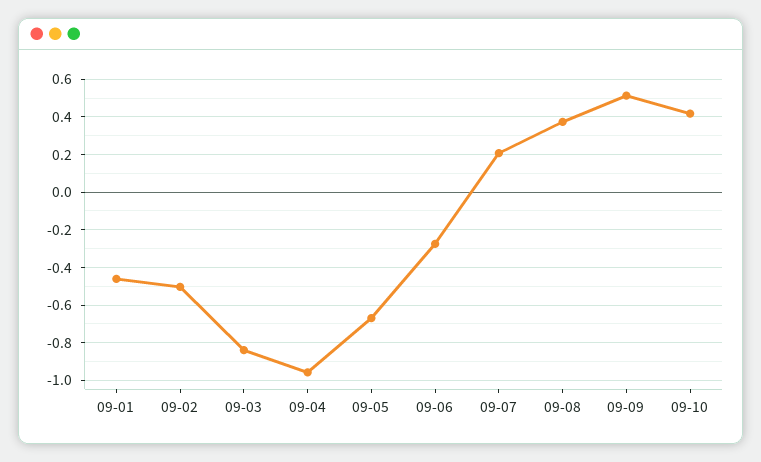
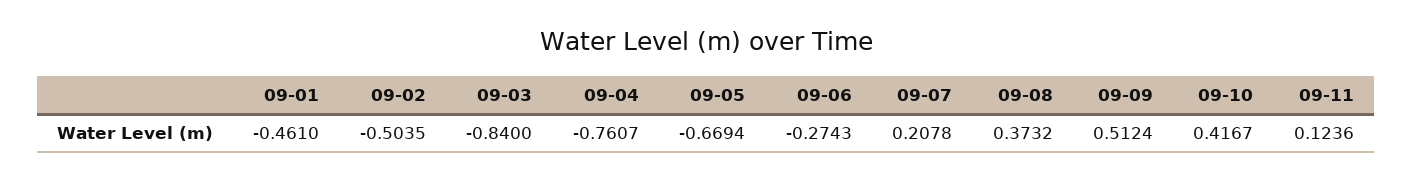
09-04: -0.95 -> -0.7607
09-11: none -> 0.1236

